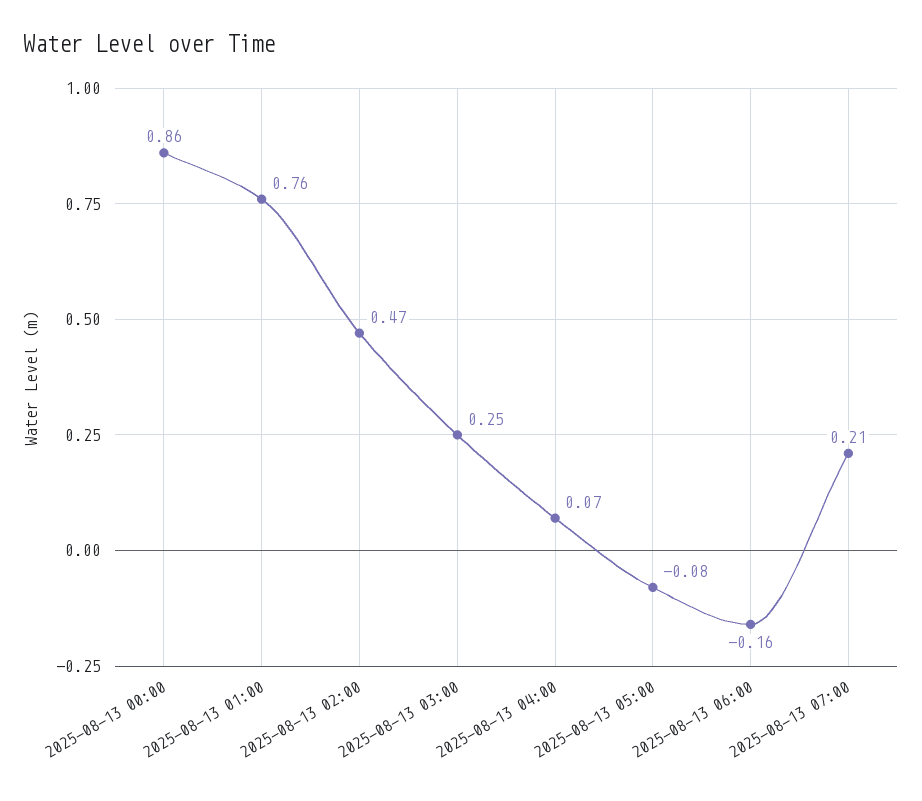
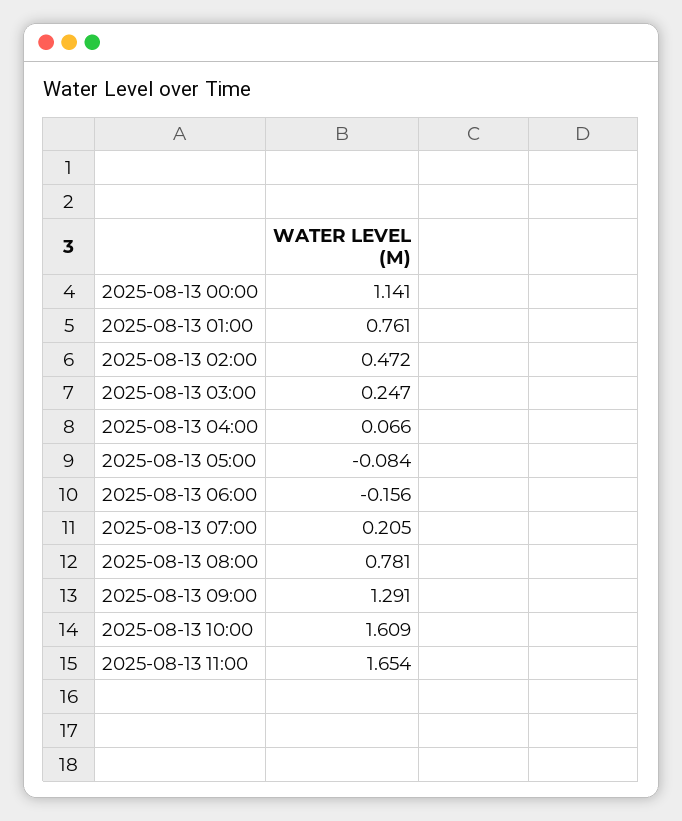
2025-08-13 00:00: 0.86 -> 1.141
2025-08-13 08:00: none -> 0.781
2025-08-13 09:00: none -> 1.291
2025-08-13 10:00: none -> 1.609
2025-08-13 11:00: none -> 1.654

